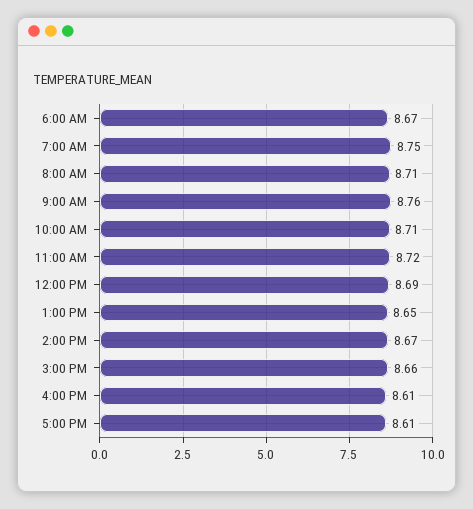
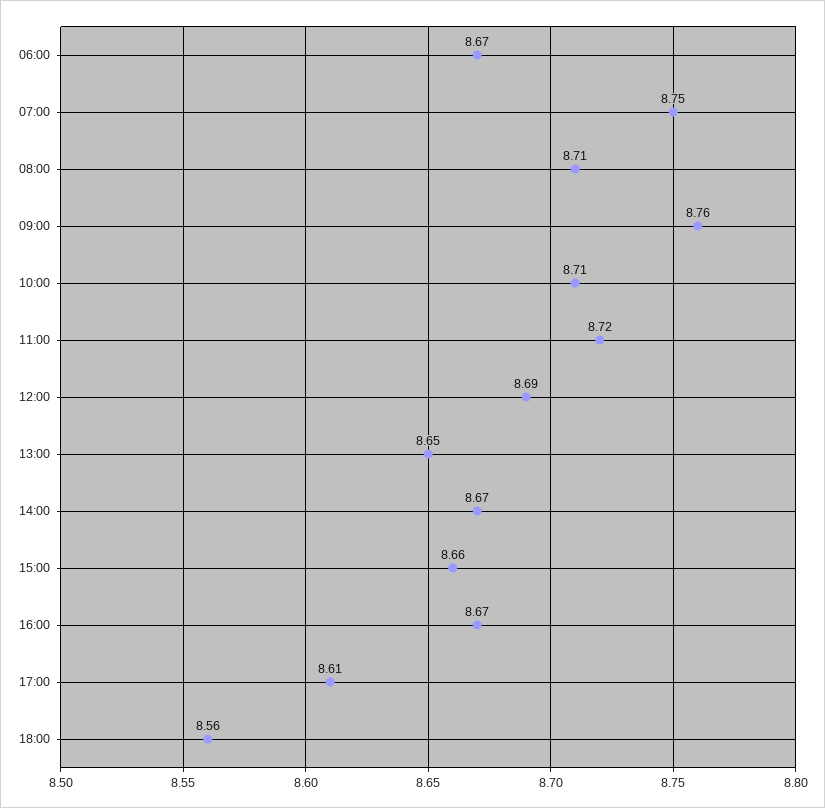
4:00 PM: 8.61 -> 8.67
18:00: none -> 8.56

